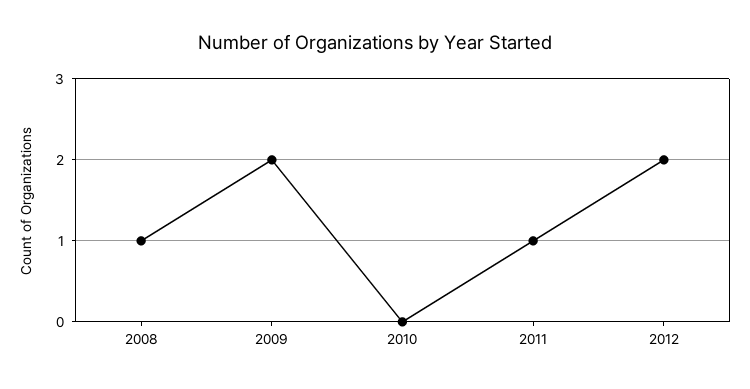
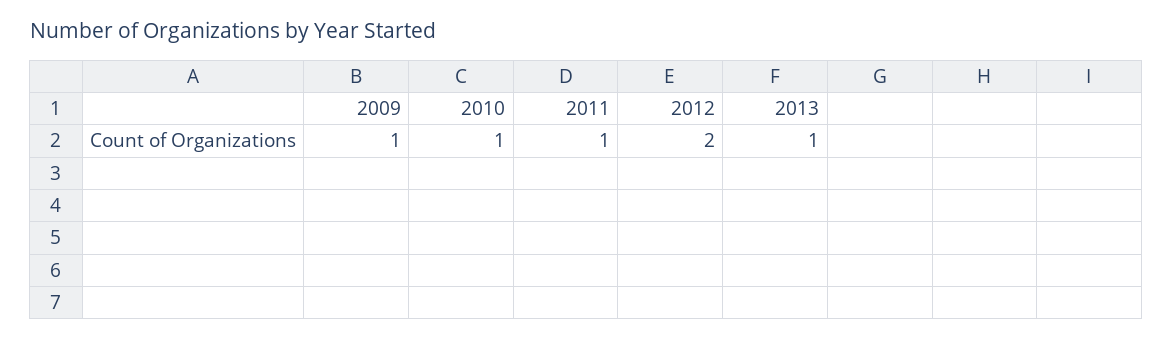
2008: 1 -> none
2009: 2 -> 1
2010: 0 -> 1
2013: none -> 1

